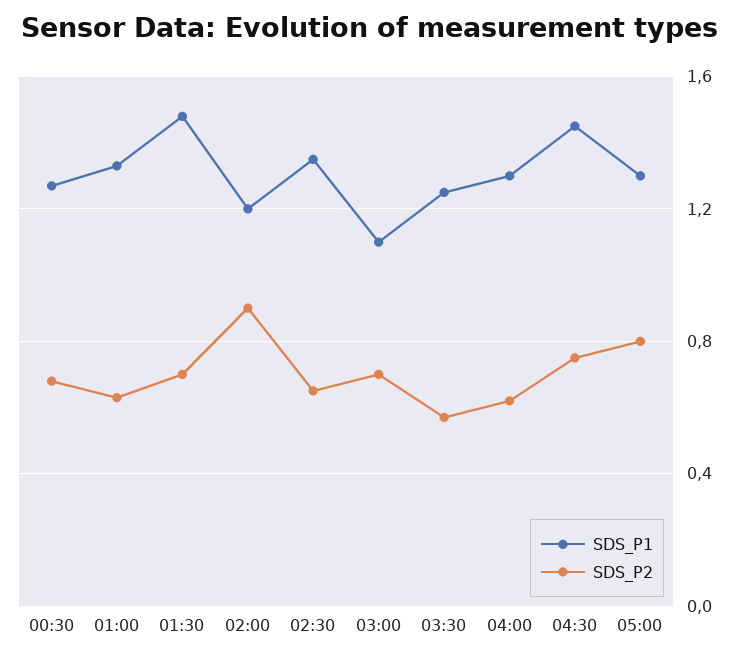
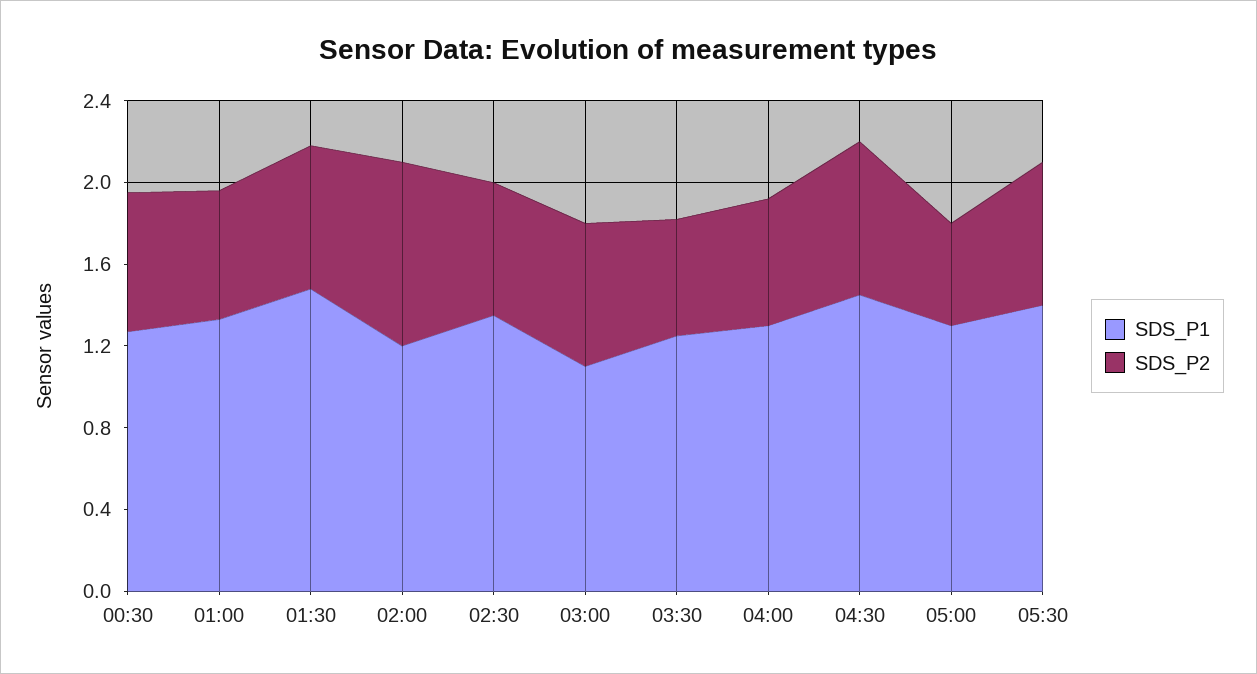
SDS_P2, 05:00: 0.8 -> 0.5
SDS_P1, 05:30: none -> 1.4
SDS_P2, 05:30: none -> 0.7

